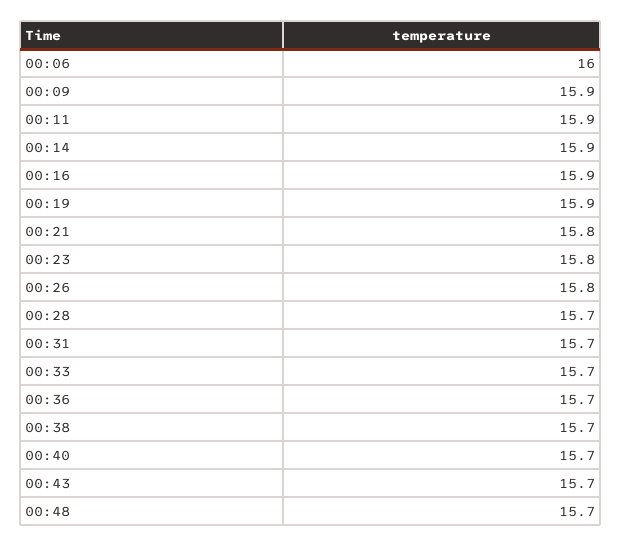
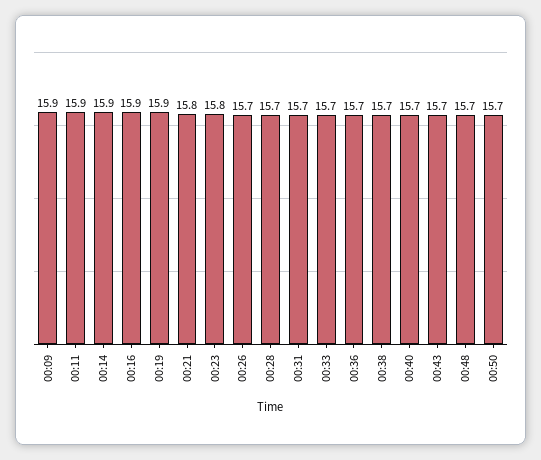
00:06: 16 -> none
00:26: 15.8 -> 15.7
00:50: none -> 15.7

